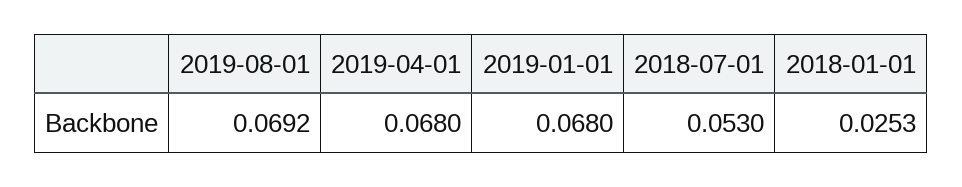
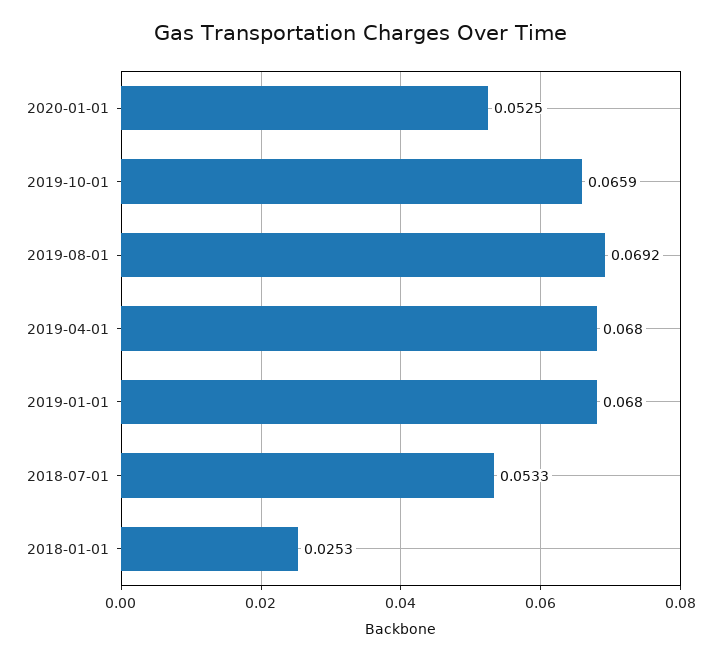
2018-07-01: 0.053 -> 0.0533
2020-01-01: none -> 0.0525
2019-10-01: none -> 0.0659

